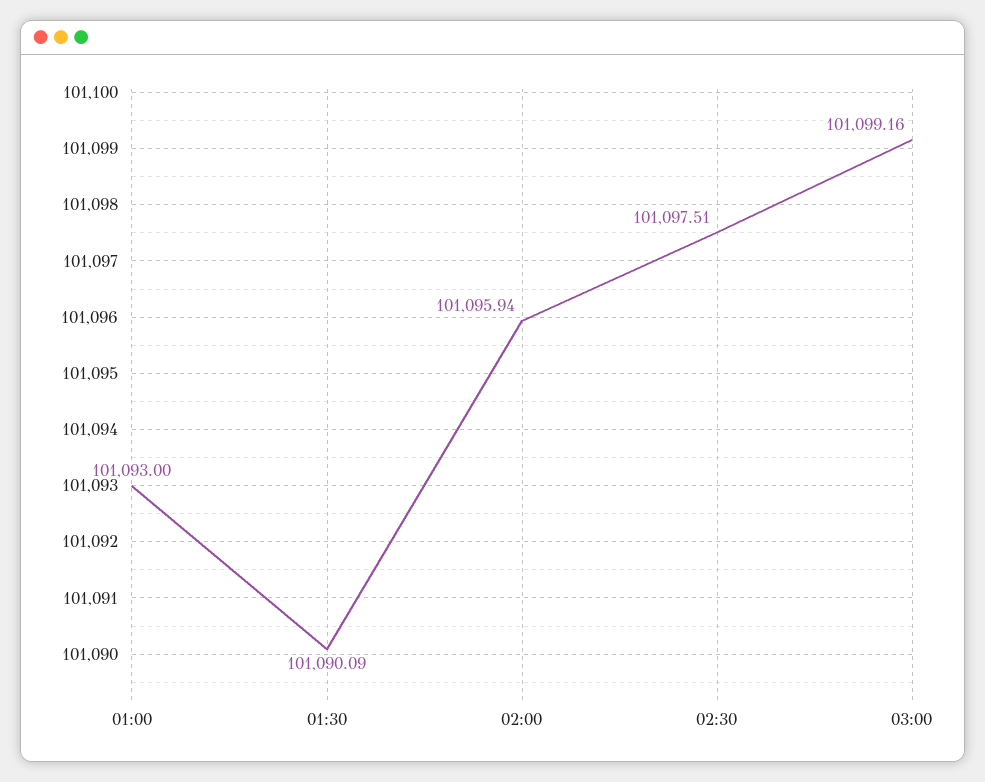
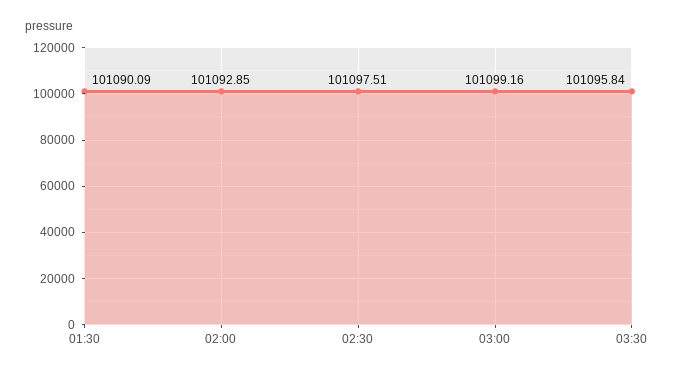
01:00: 101093 -> none
02:00: 101095.94 -> 101092.85
03:30: none -> 101095.84

